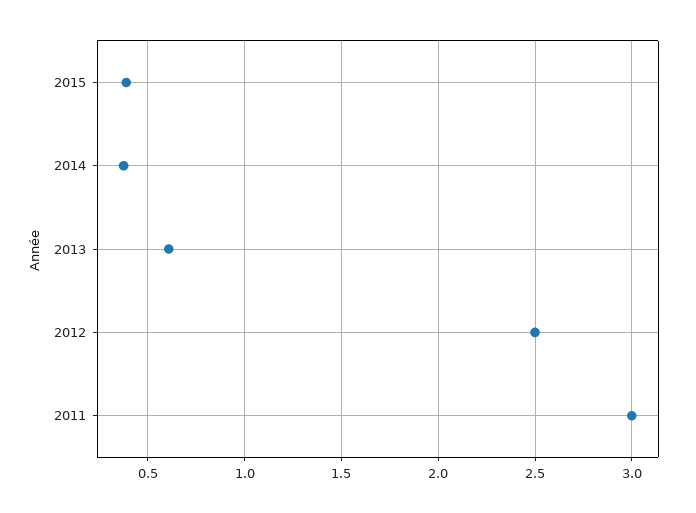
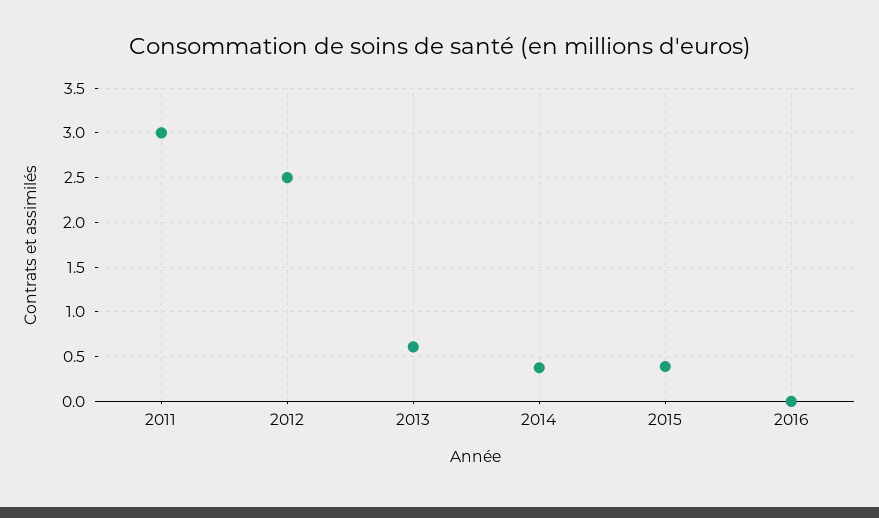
2016: none -> 0

